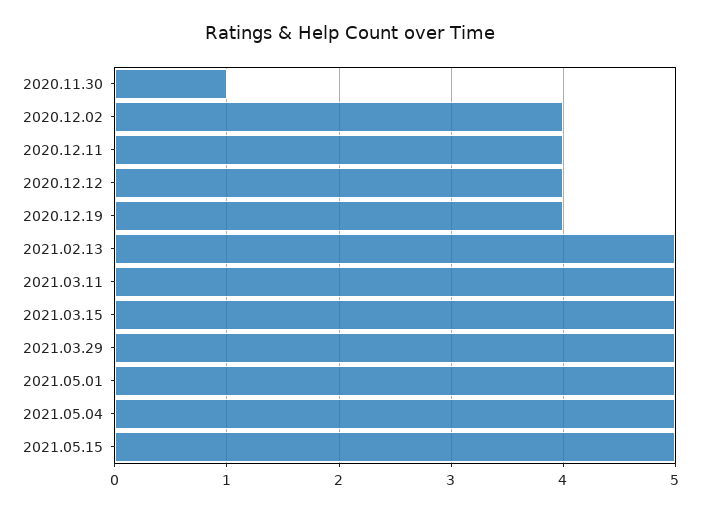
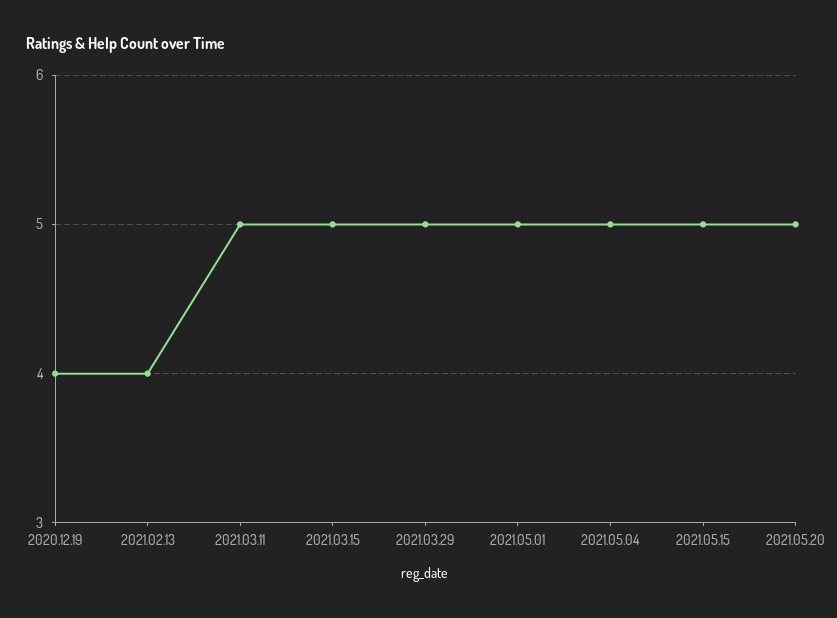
2020.11.30: 1 -> none
2020.12.02: 4 -> none
2020.12.11: 4 -> none
2020.12.12: 4 -> none
2021.02.13: 5 -> 4
2021.05.20: none -> 5

